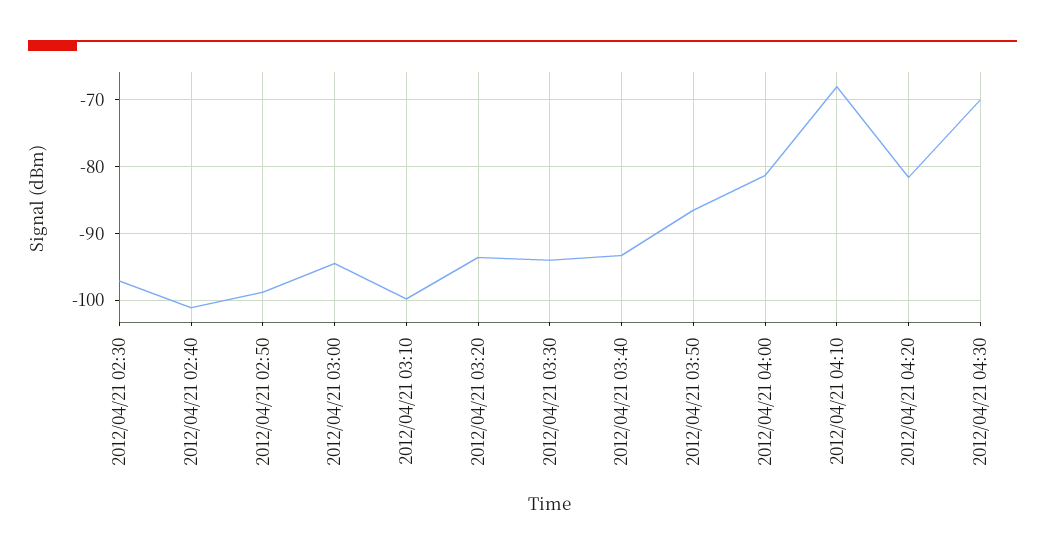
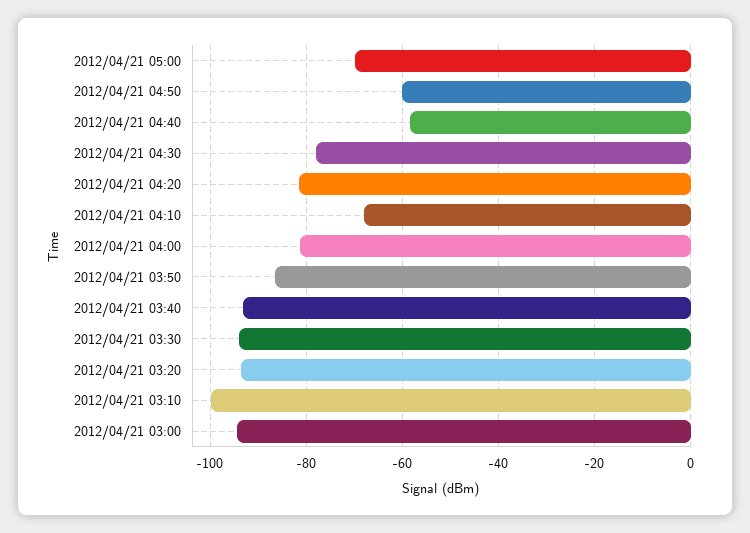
2012/04/21 02:30: -97 -> none
2012/04/21 02:40: -101 -> none
2012/04/21 02:50: -99 -> none
2012/04/21 04:30: -70 -> -78
2012/04/21 05:00: none -> -70
2012/04/21 04:50: none -> -60
2012/04/21 04:40: none -> -58

